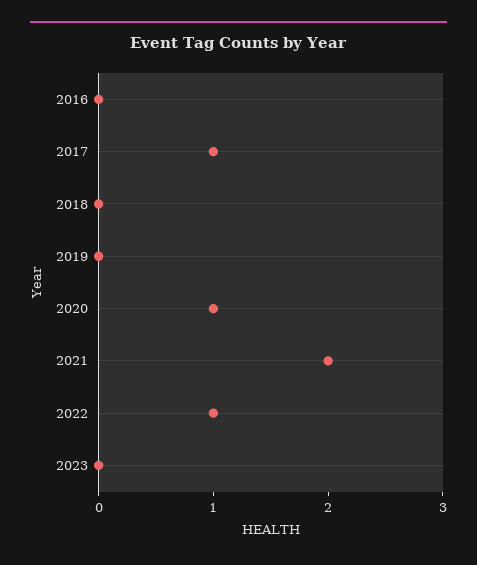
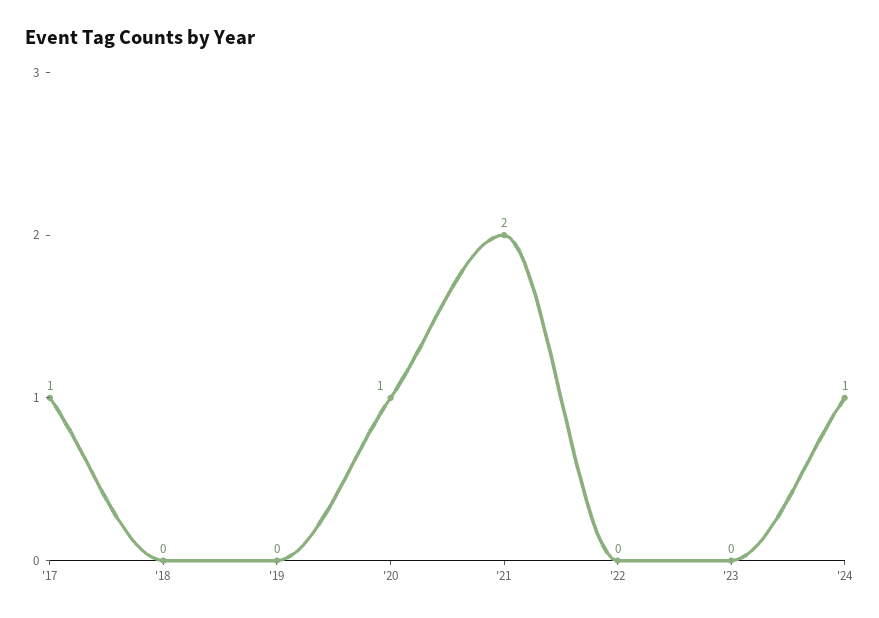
2016: 0 -> none
2022: 1 -> 0
'24: none -> 1

